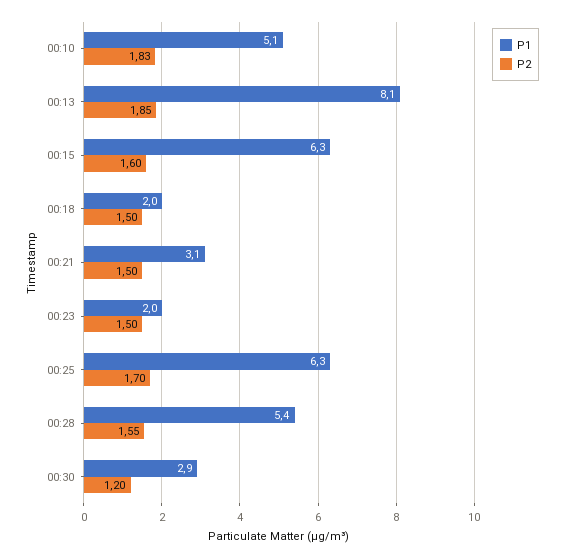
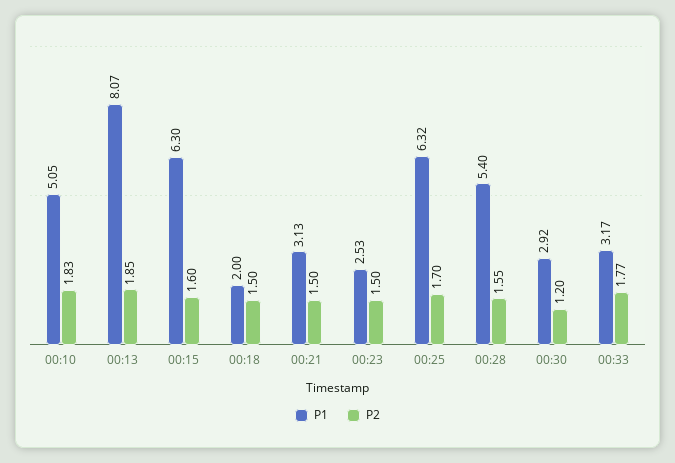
P1, 00:23: 2 -> 2.53
P1, 00:33: none -> 3.17
P2, 00:33: none -> 1.77

